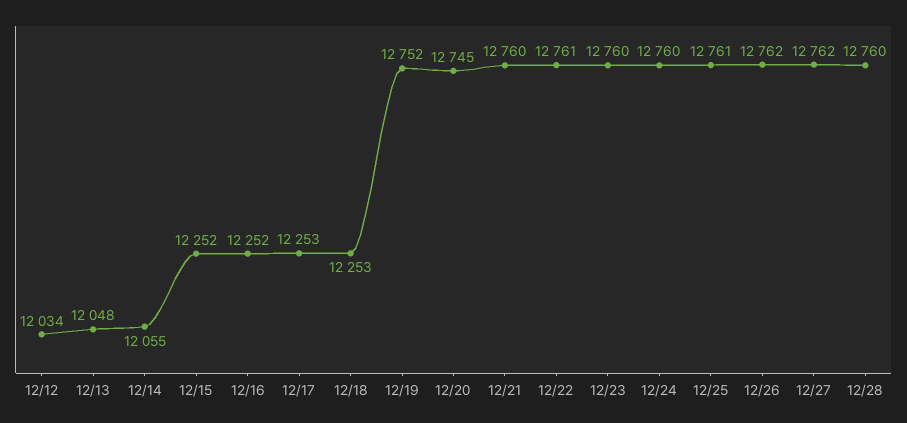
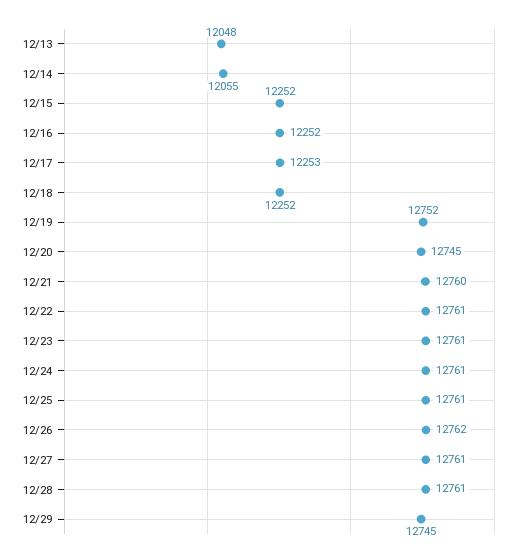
12/12: 12034 -> none
12/18: 12253 -> 12252
12/23: 12760 -> 12761
12/24: 12760 -> 12761
12/27: 12762 -> 12761
12/28: 12760 -> 12761
12/29: none -> 12745

